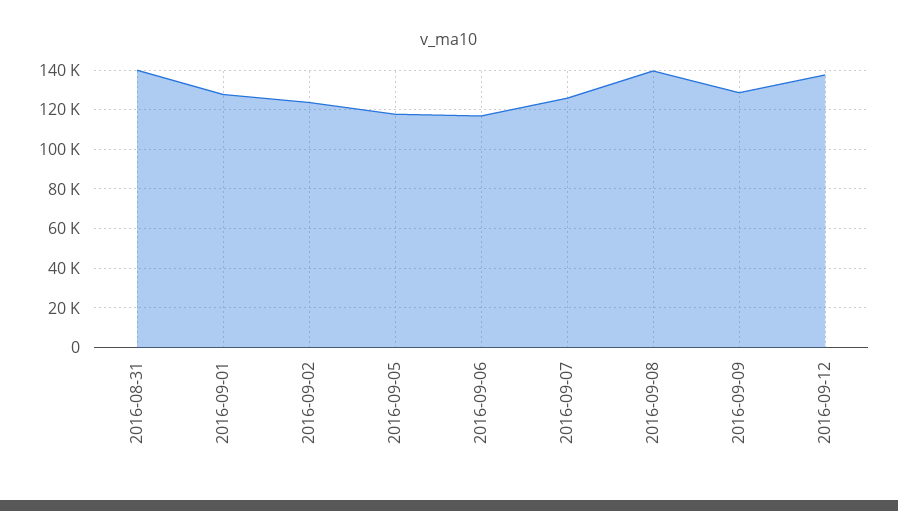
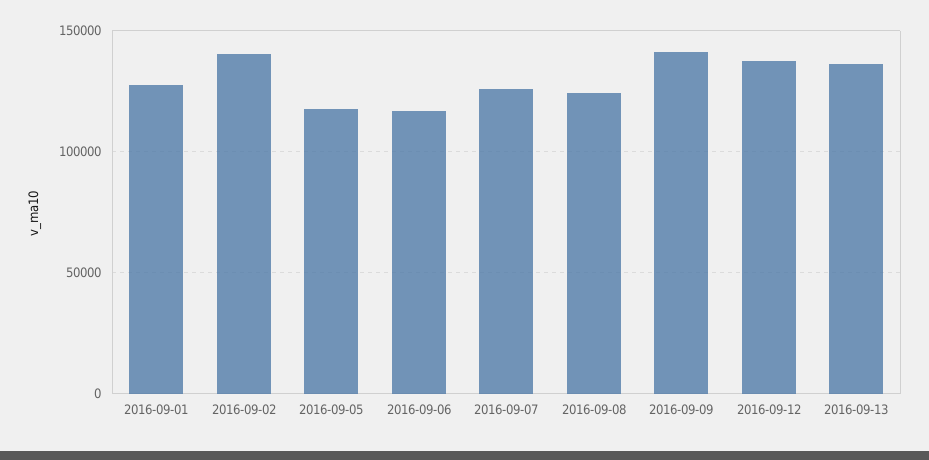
2016-08-31: 140000 -> none
2016-09-02: 125000 -> 140000
2016-09-08: 140000 -> 125000
2016-09-09: 130000 -> 140000
2016-09-13: none -> 135000

